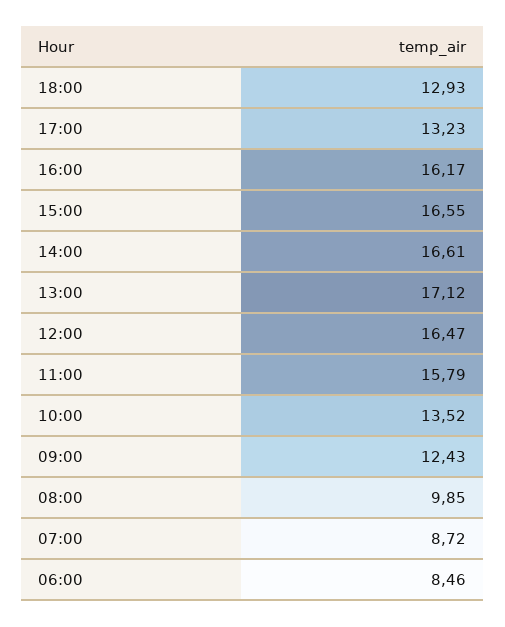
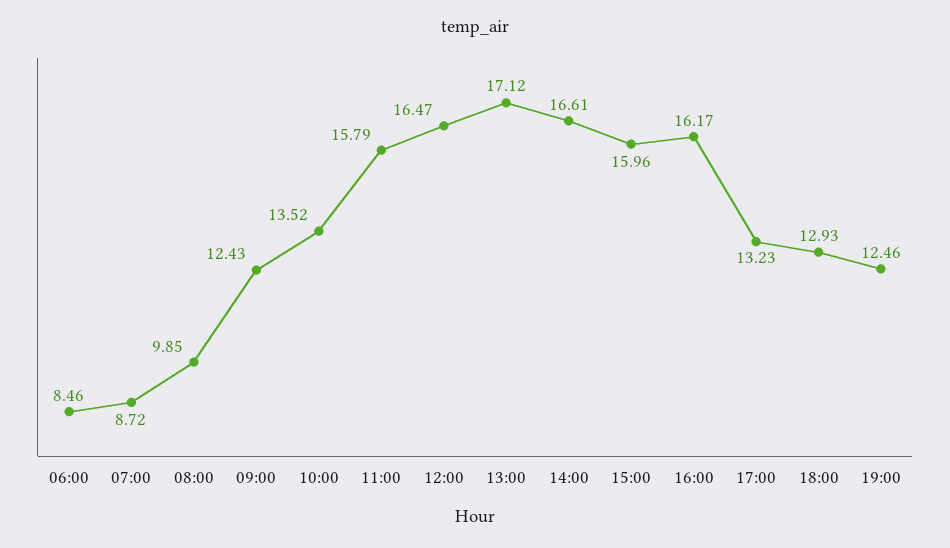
15:00: 16.55 -> 15.96
19:00: none -> 12.46

